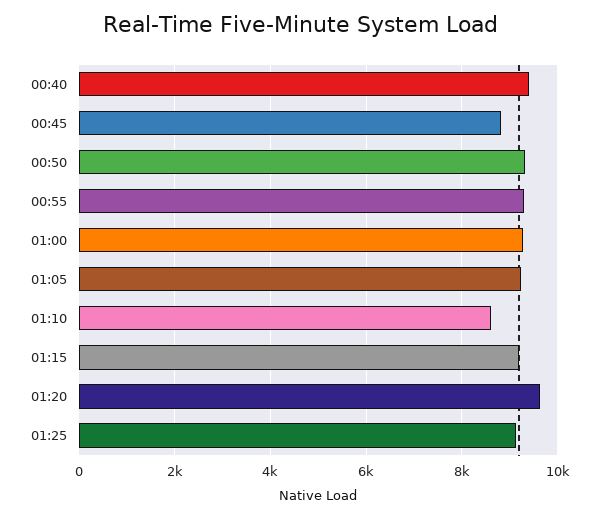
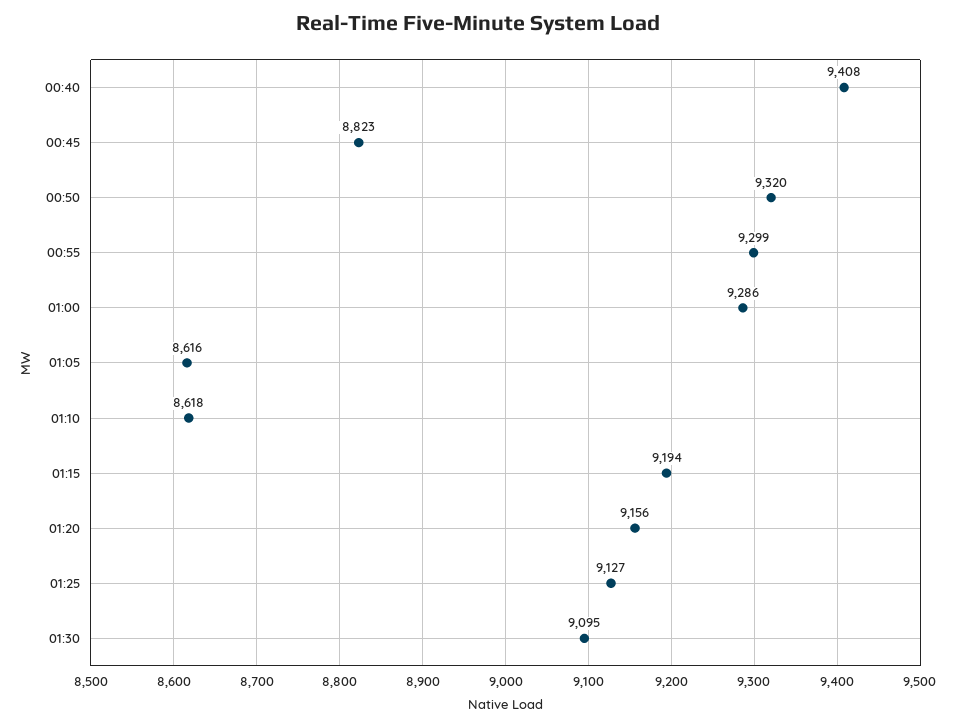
01:05: 9200 -> 8616
01:20: 9600 -> 9156
01:30: none -> 9095

